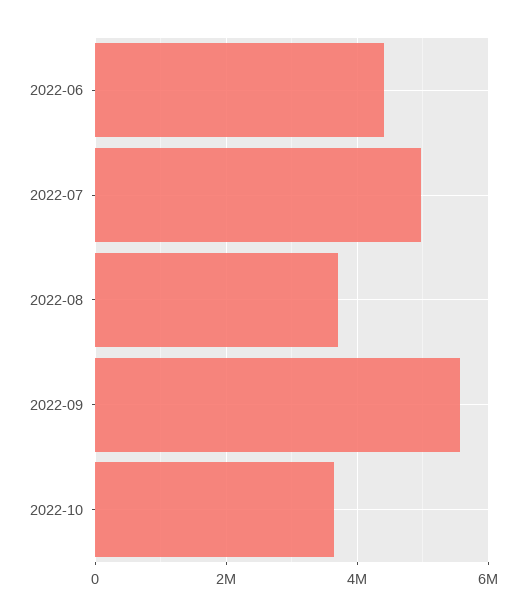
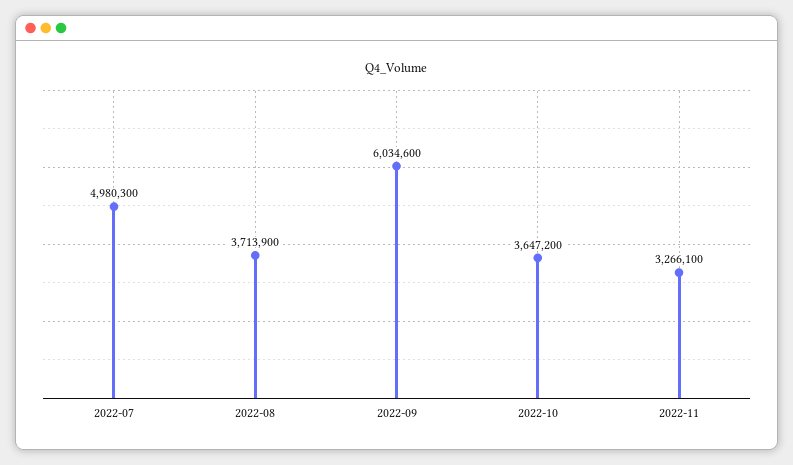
2022-06: 4400000 -> none
2022-09: 5600000 -> 6034600
2022-11: none -> 3266100

